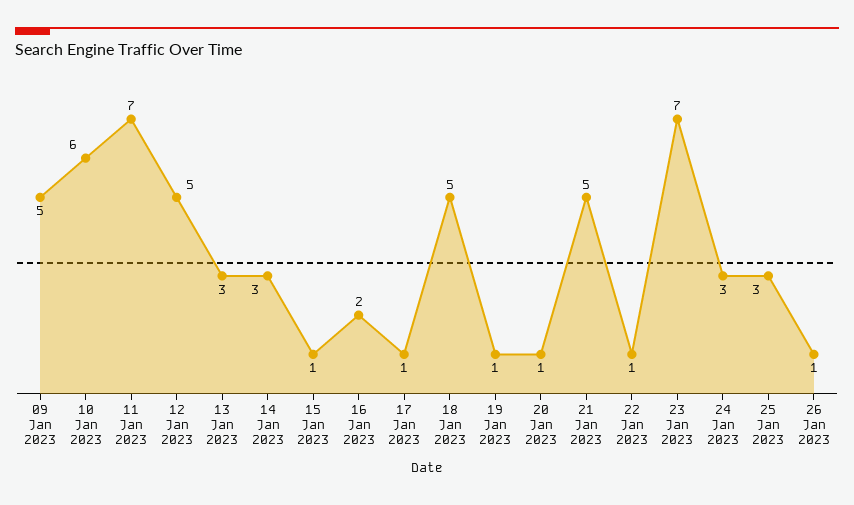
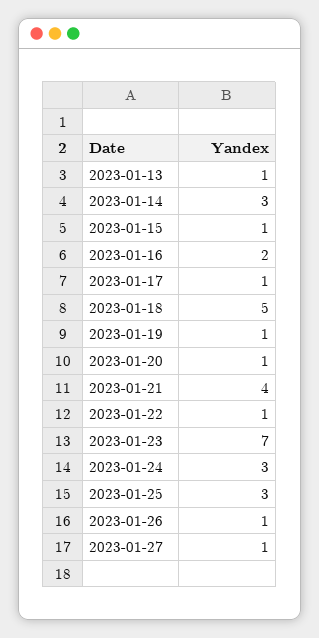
09 Jan 2023: 5 -> none
10 Jan 2023: 6 -> none
11 Jan 2023: 7 -> none
12 Jan 2023: 5 -> none
13 Jan 2023: 3 -> 1
21 Jan 2023: 5 -> 4
2023-01-27: none -> 1

